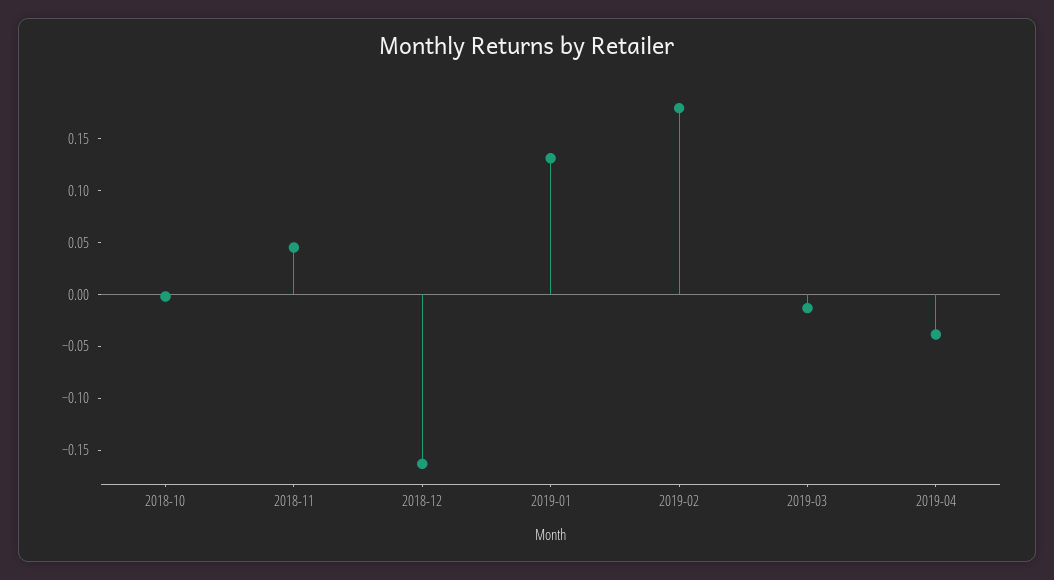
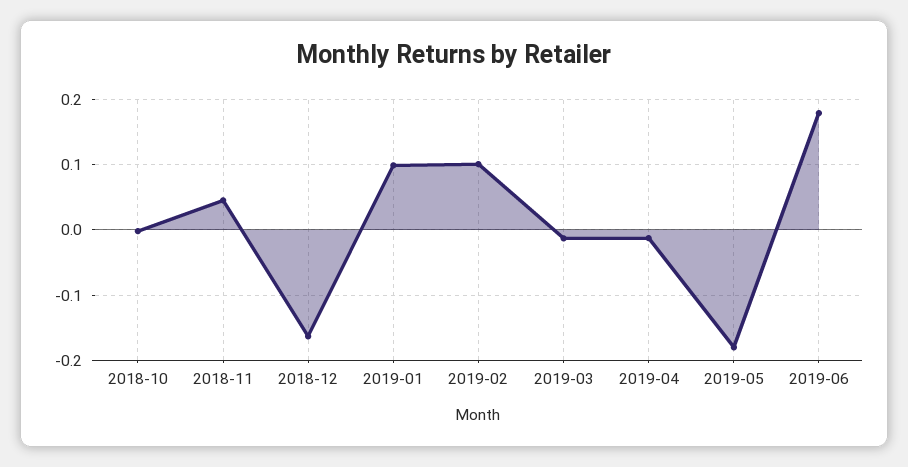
2019-01: 0.13 -> 0.1
2019-02: 0.18 -> 0.1
2019-04: -0.04 -> -0.01
2019-05: none -> -0.18
2019-06: none -> 0.18

